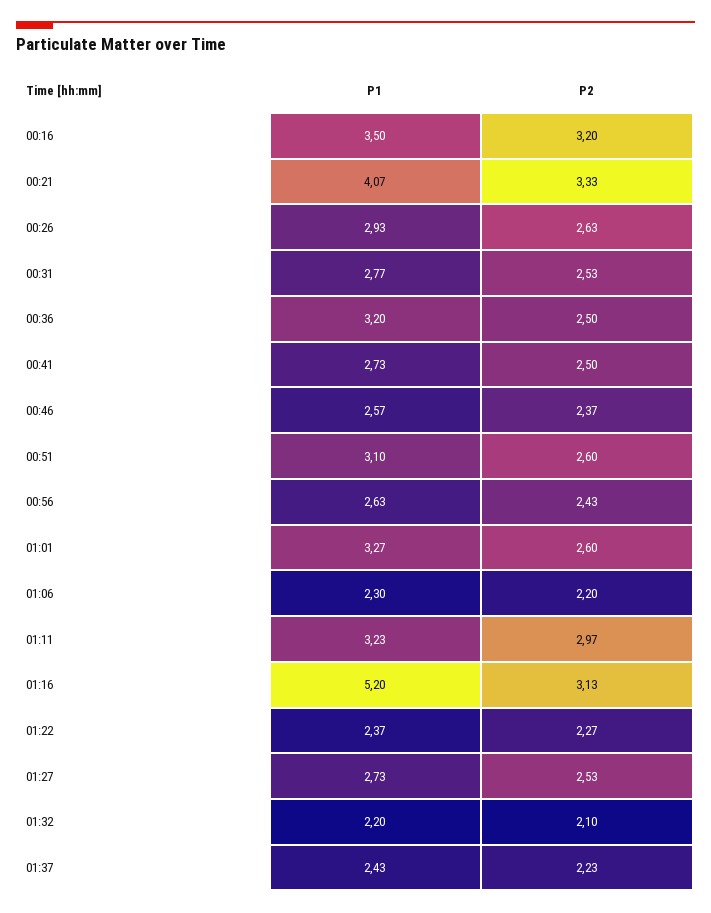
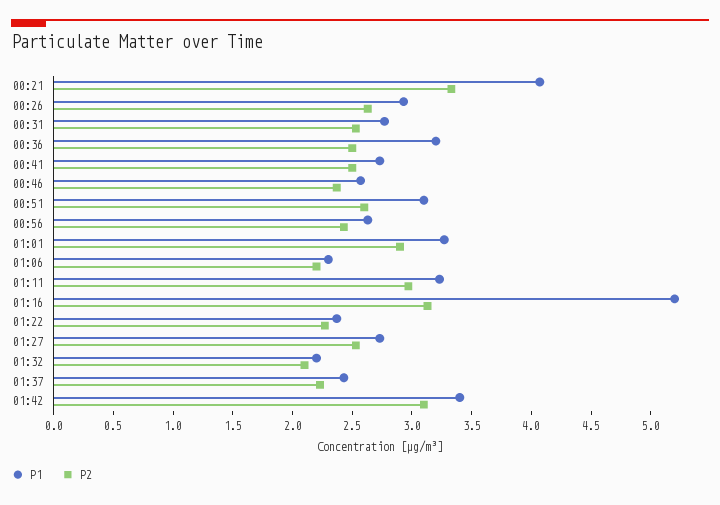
P1, 00:16: 3.5 -> none
P2, 00:16: 3.2 -> none
P2, 01:01: 2.6 -> 2.9
P1, 01:42: none -> 3.4
P2, 01:42: none -> 3.1

